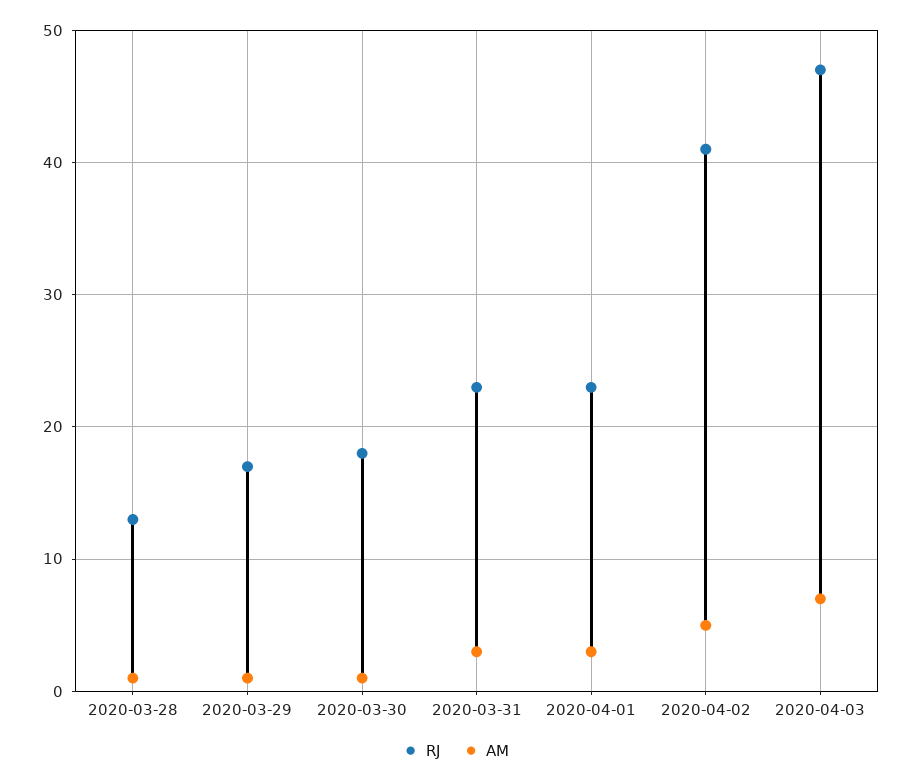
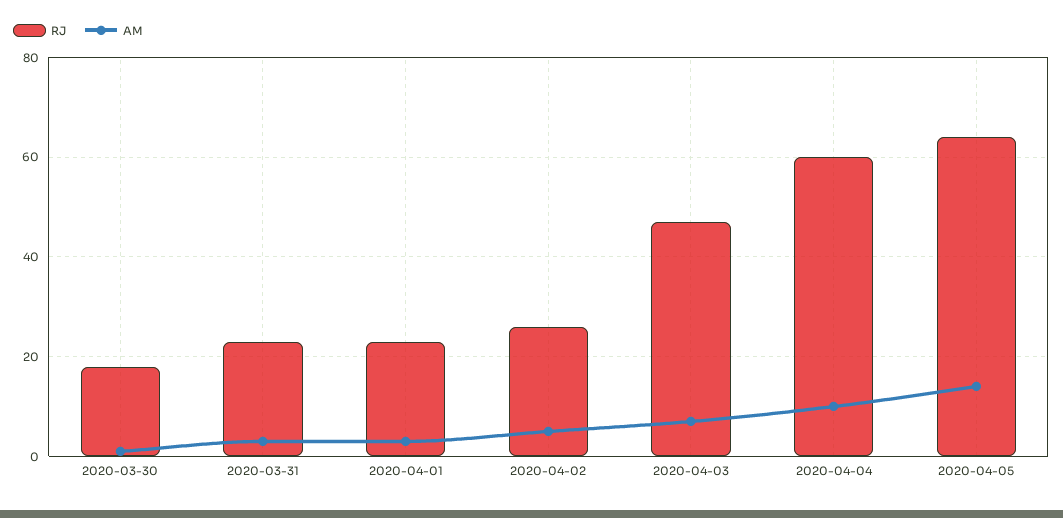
RJ, 2020-03-28: 13 -> none
AM, 2020-03-28: 1 -> none
RJ, 2020-03-29: 17 -> none
AM, 2020-03-29: 1 -> none
RJ, 2020-04-02: 41 -> 25
RJ, 2020-04-04: none -> 60
AM, 2020-04-04: none -> 10
RJ, 2020-04-05: none -> 65
AM, 2020-04-05: none -> 15

